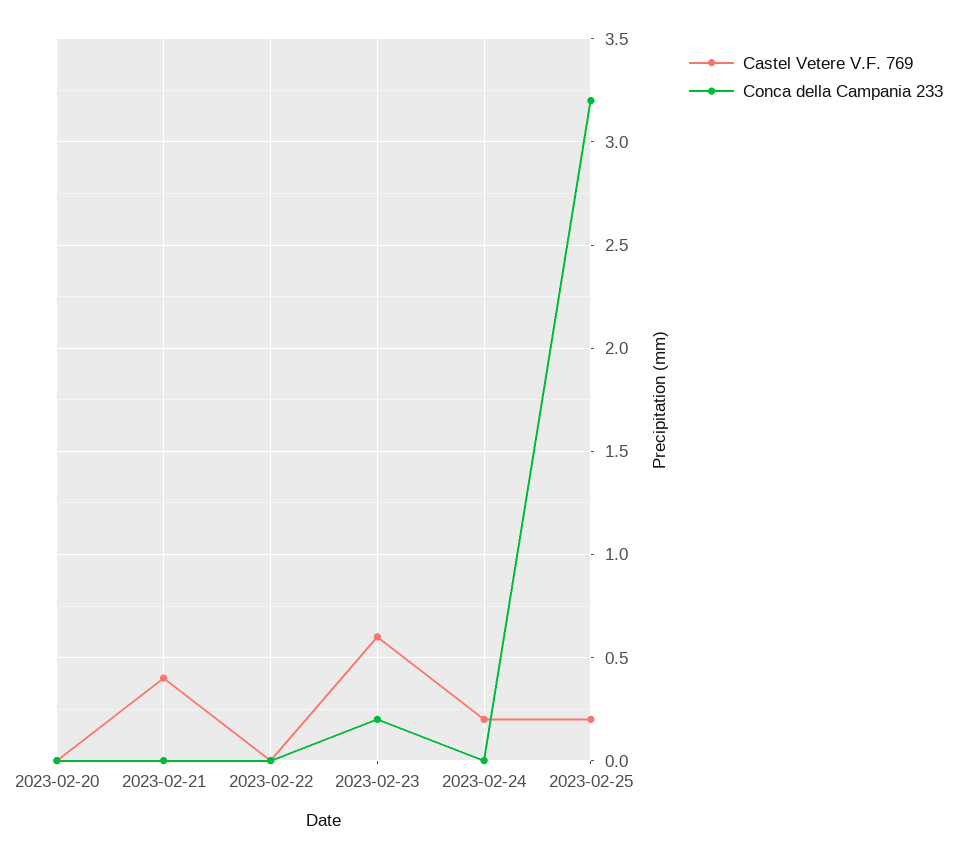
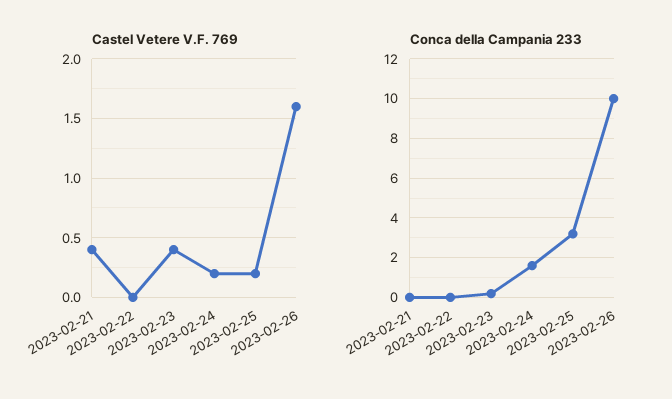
Castel Vetere V.F. 769, 2023-02-20: 0 -> none
Conca della Campania 233, 2023-02-20: 0 -> none
Castel Vetere V.F. 769, 2023-02-23: 0.6 -> 0.4
Conca della Campania 233, 2023-02-24: 0 -> 1.5
Castel Vetere V.F. 769, 2023-02-26: none -> 1.6
Conca della Campania 233, 2023-02-26: none -> 10

